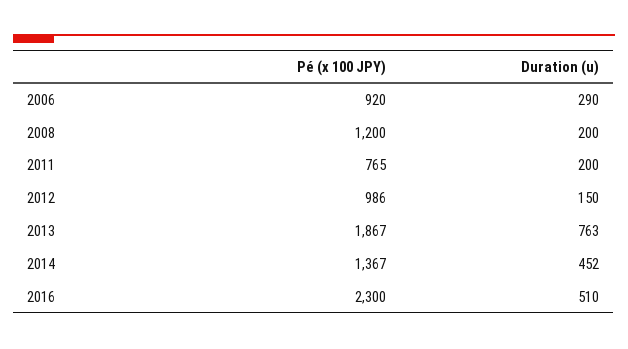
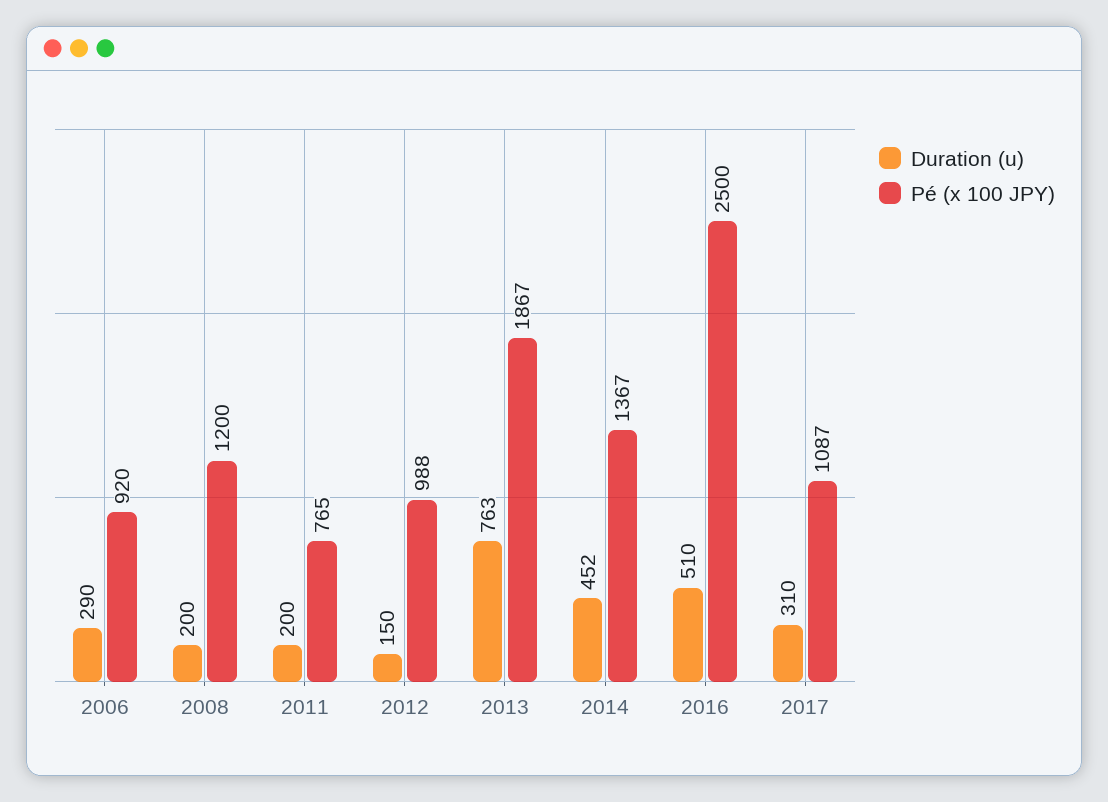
Pé (x 100 JPY), 2012: 986 -> 988
Pé (x 100 JPY), 2016: 2300 -> 2500
Duration (u), 2017: none -> 310
Pé (x 100 JPY), 2017: none -> 1087

